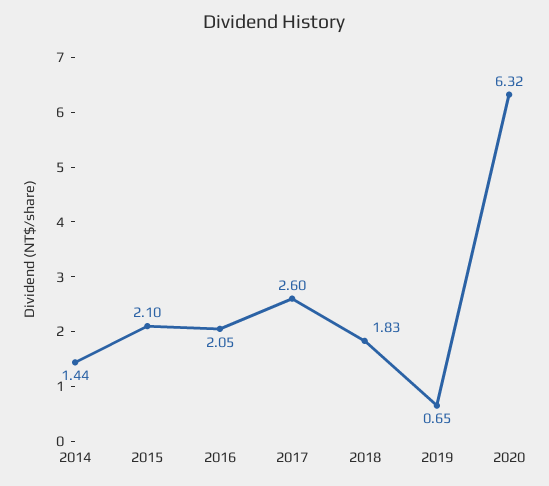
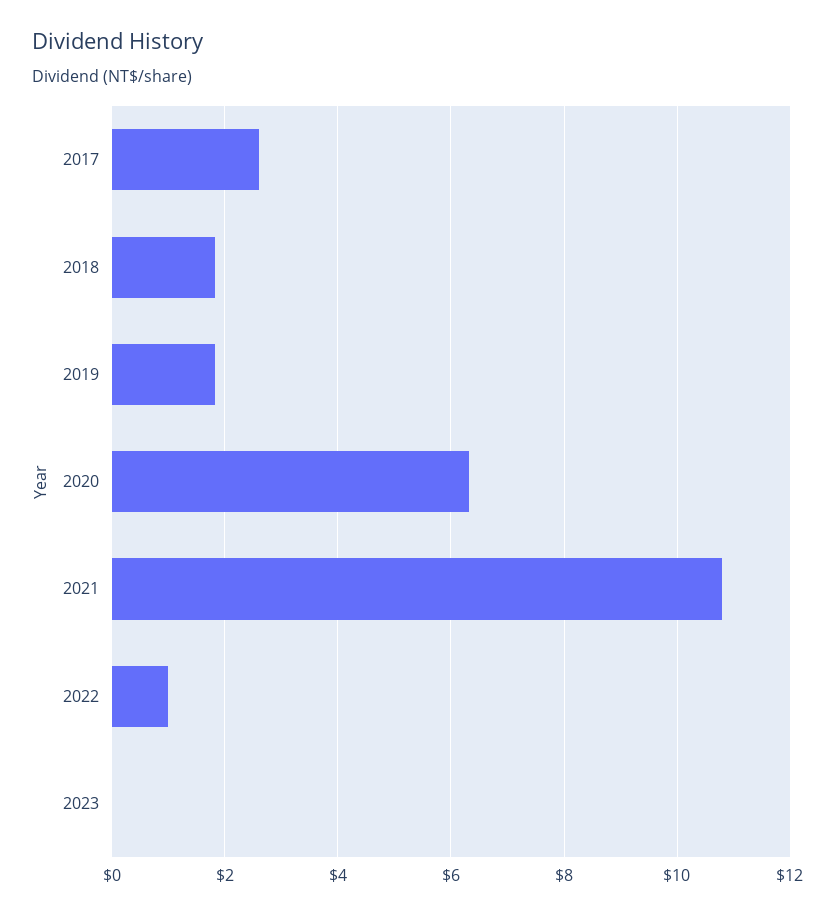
2014: 1.44 -> none
2015: 2.1 -> none
2016: 2.05 -> none
2019: 0.65 -> 1.8
2021: none -> 10.8
2022: none -> 1
2023: none -> 0

